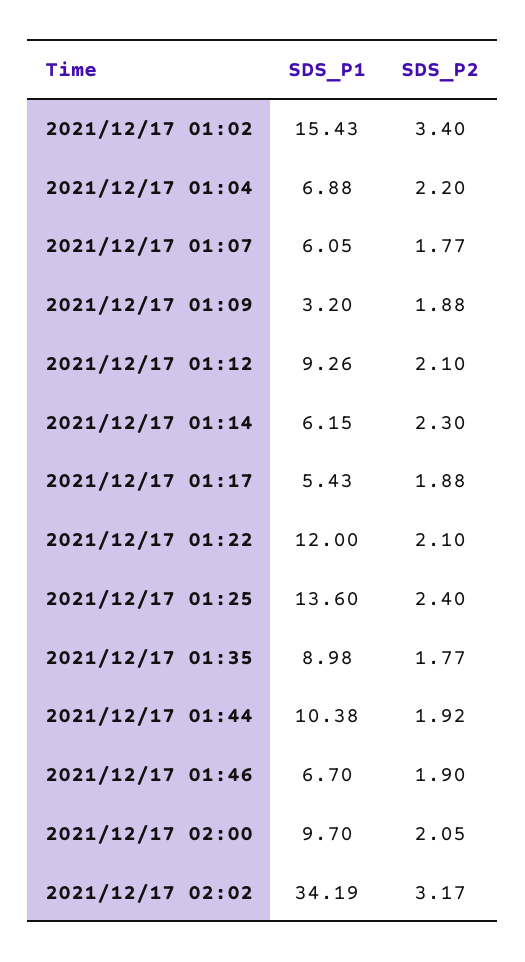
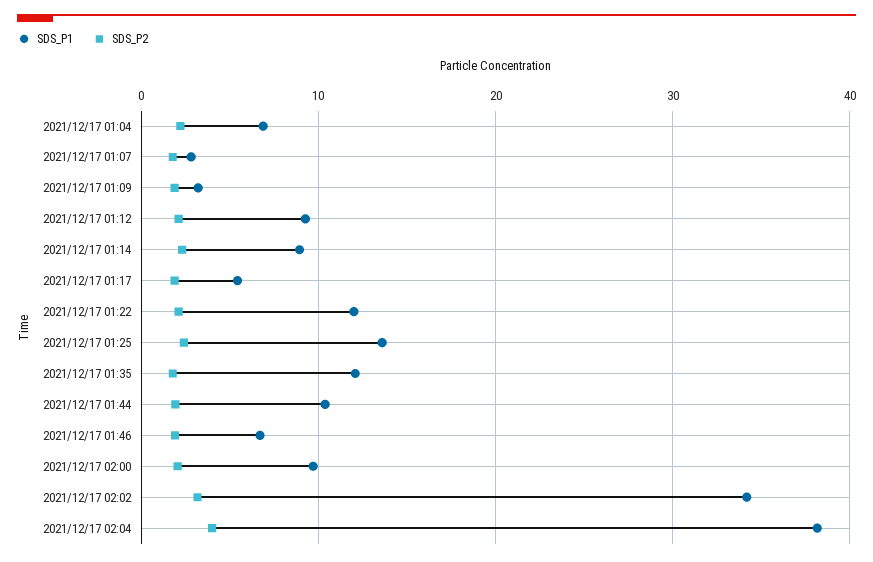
SDS_P1, 2021/12/17 01:02: 15.43 -> none
SDS_P2, 2021/12/17 01:02: 3.4 -> none
SDS_P1, 2021/12/17 01:07: 6.05 -> 3
SDS_P1, 2021/12/17 01:14: 6.15 -> 9
SDS_P1, 2021/12/17 01:35: 8.98 -> 12
SDS_P1, 2021/12/17 02:04: none -> 38
SDS_P2, 2021/12/17 02:04: none -> 4

